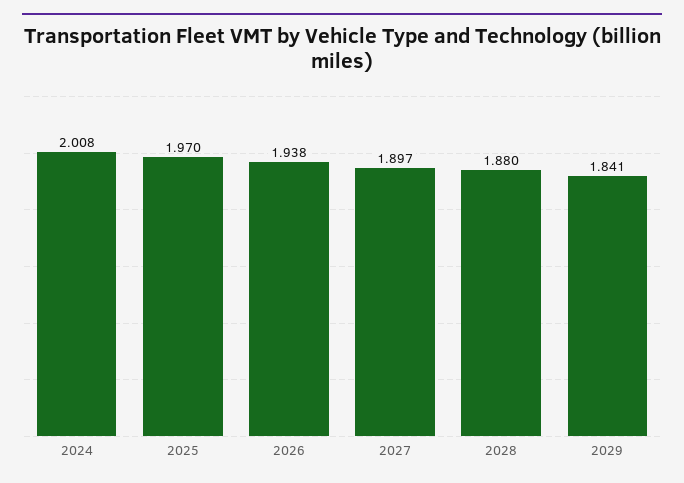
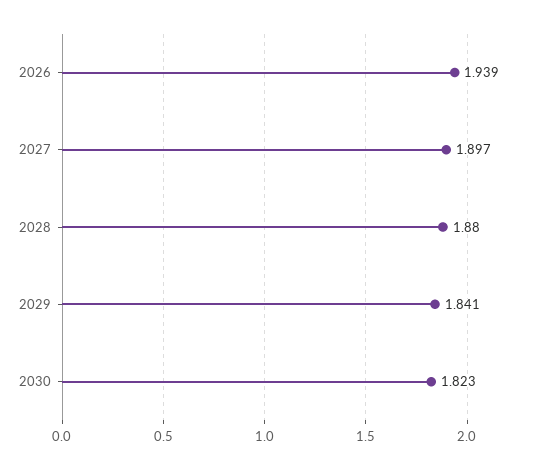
2024: 2.008 -> none
2025: 1.97 -> none
2026: 1.938 -> 1.939
2030: none -> 1.823

